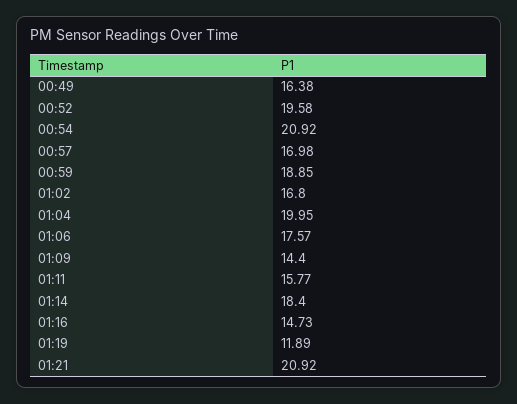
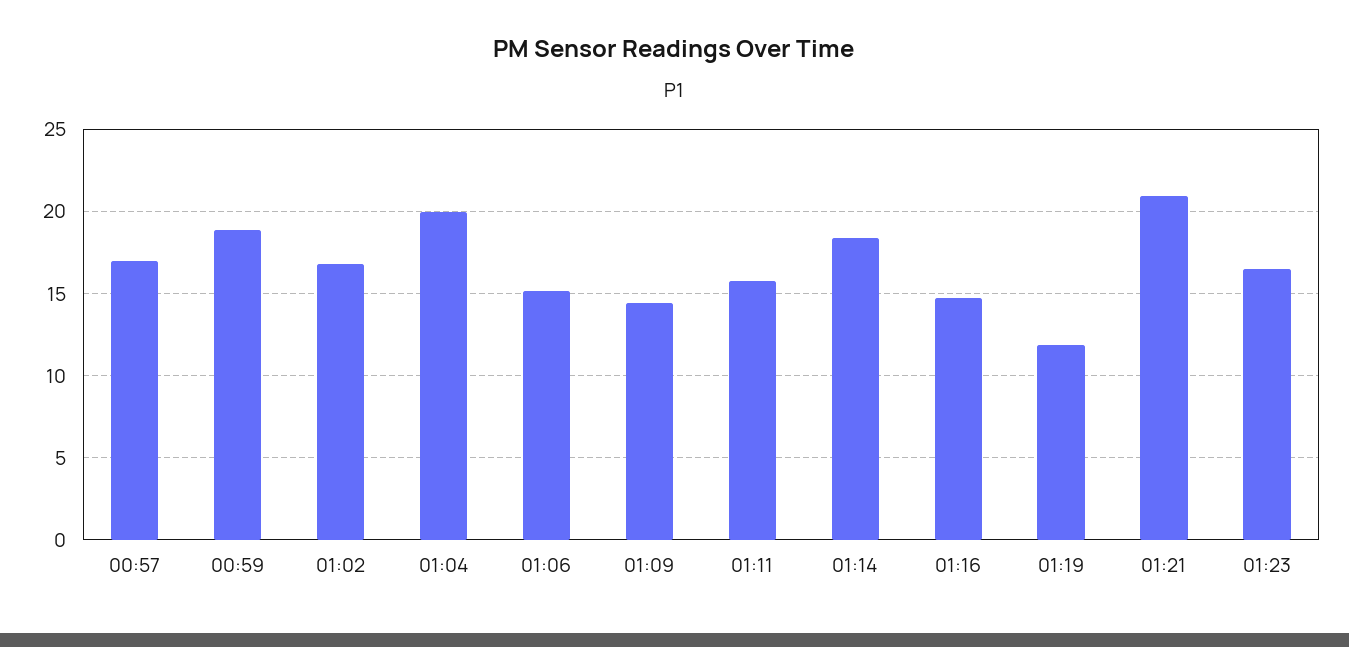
00:49: 16.38 -> none
00:52: 19.58 -> none
00:54: 20.92 -> none
01:06: 17.57 -> 15
01:23: none -> 16.5

